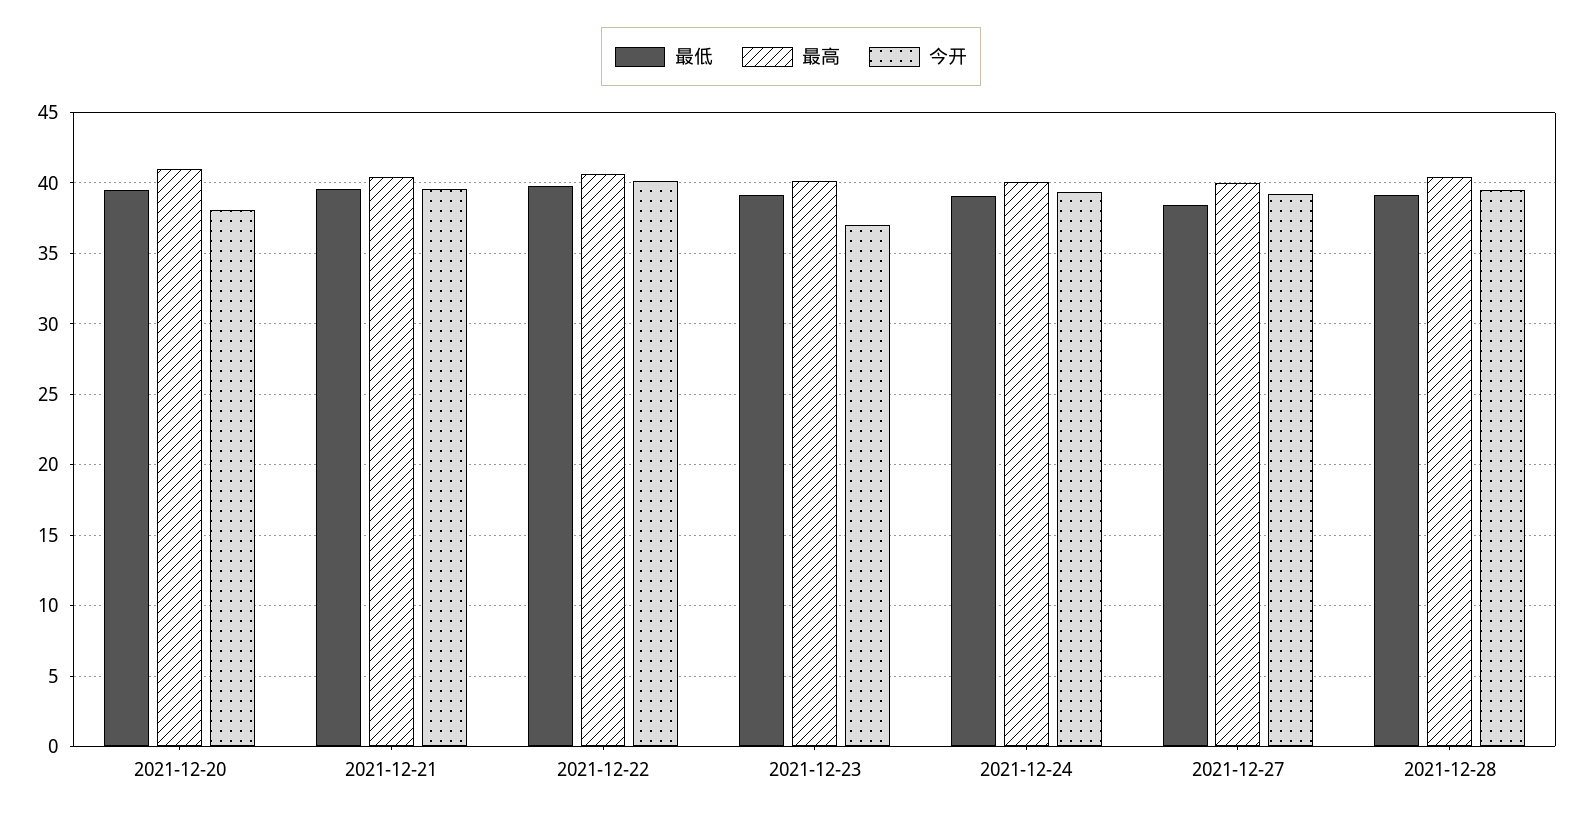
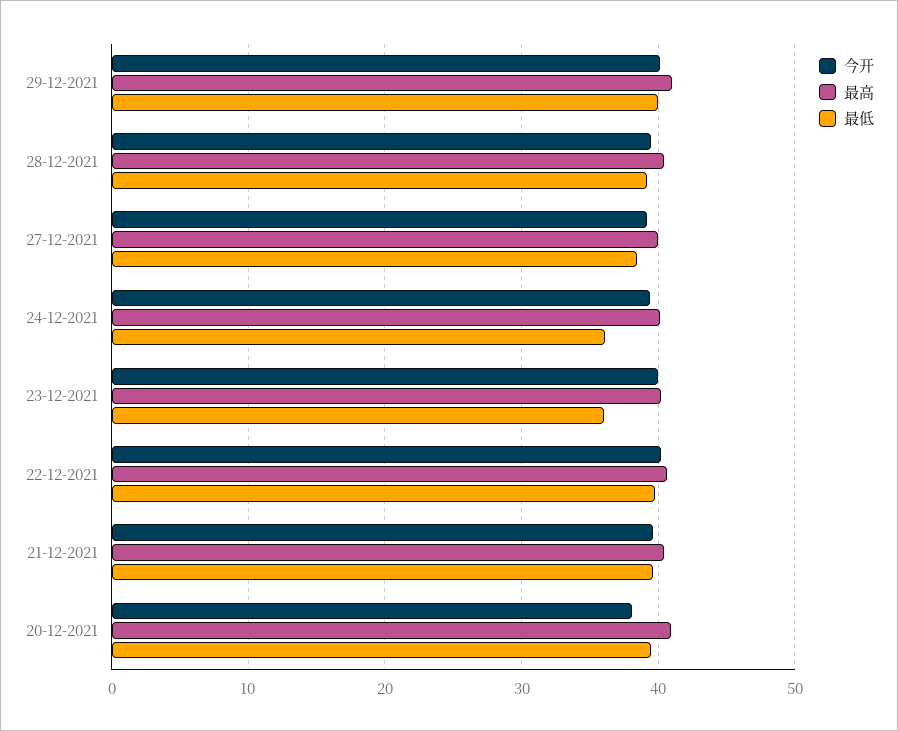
最低, 2021-12-23: 39 -> 36
今开, 2021-12-23: 37 -> 40
最低, 2021-12-24: 39 -> 36
今开, 29-12-2021: none -> 40
最高, 29-12-2021: none -> 41
最低, 29-12-2021: none -> 40

